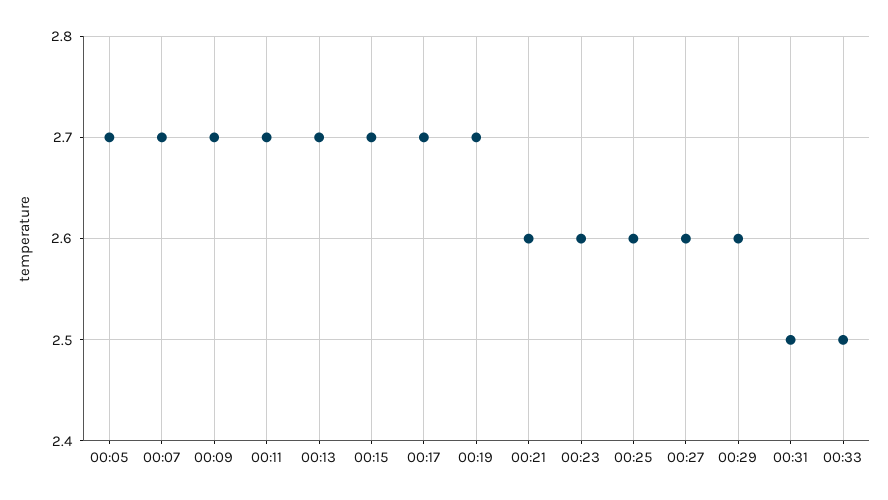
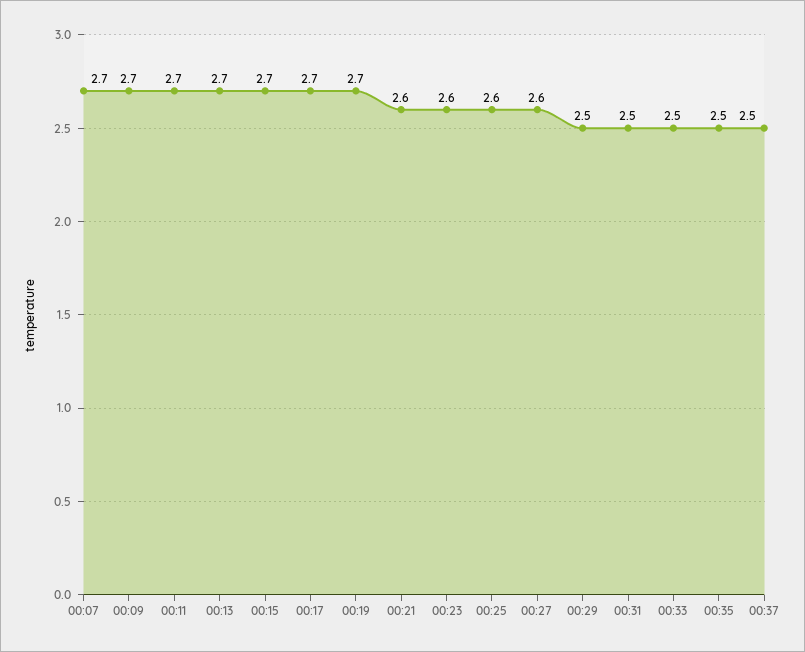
00:05: 2.7 -> none
00:29: 2.6 -> 2.5
00:35: none -> 2.5
00:37: none -> 2.5

